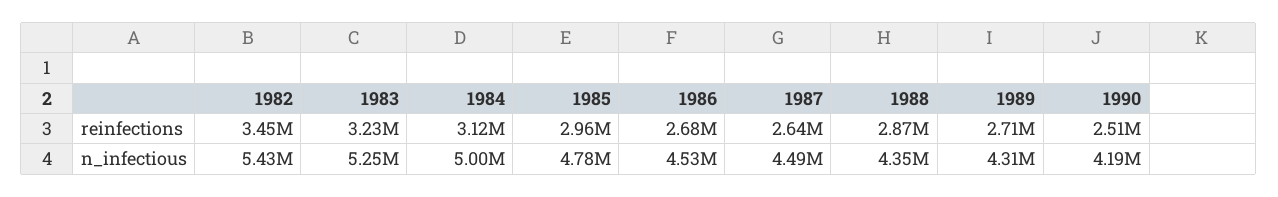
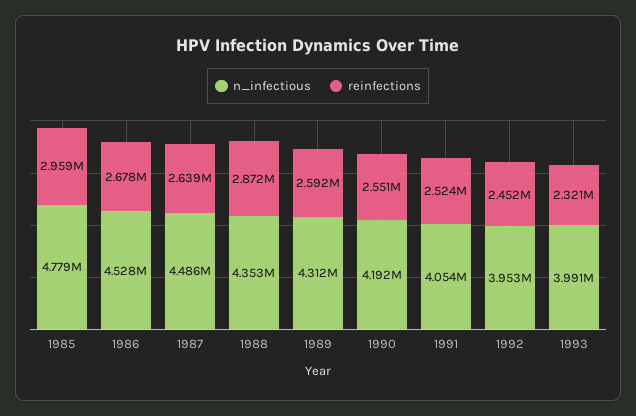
reinfections, 1982: 3450000 -> none
reinfections, 1983: 3230000 -> none
reinfections, 1984: 3120000 -> none
reinfections, 1989: 2710000 -> 2592000
reinfections, 1990: 2510000 -> 2551000
n_infectious, 1982: 5430000 -> none
n_infectious, 1983: 5250000 -> none
n_infectious, 1984: 5000000 -> none
n_infectious, 1991: none -> 4054000
reinfections, 1991: none -> 2524000
n_infectious, 1992: none -> 3953000
reinfections, 1992: none -> 2452000
n_infectious, 1993: none -> 3991000
reinfections, 1993: none -> 2321000

